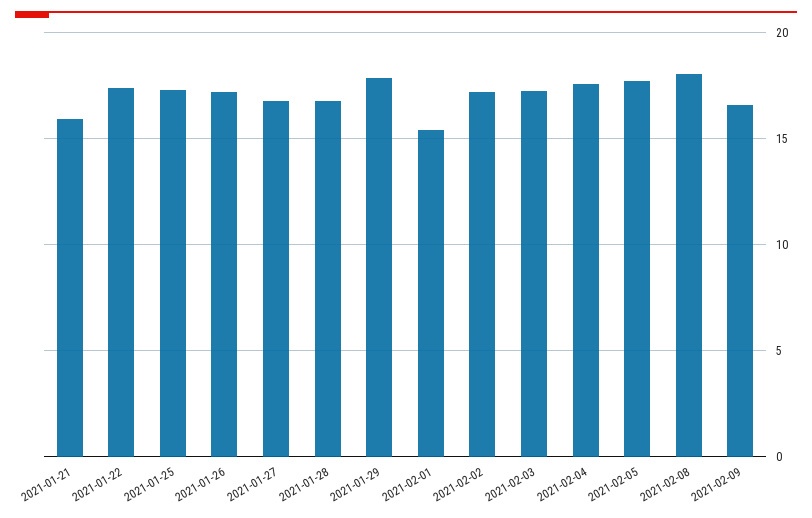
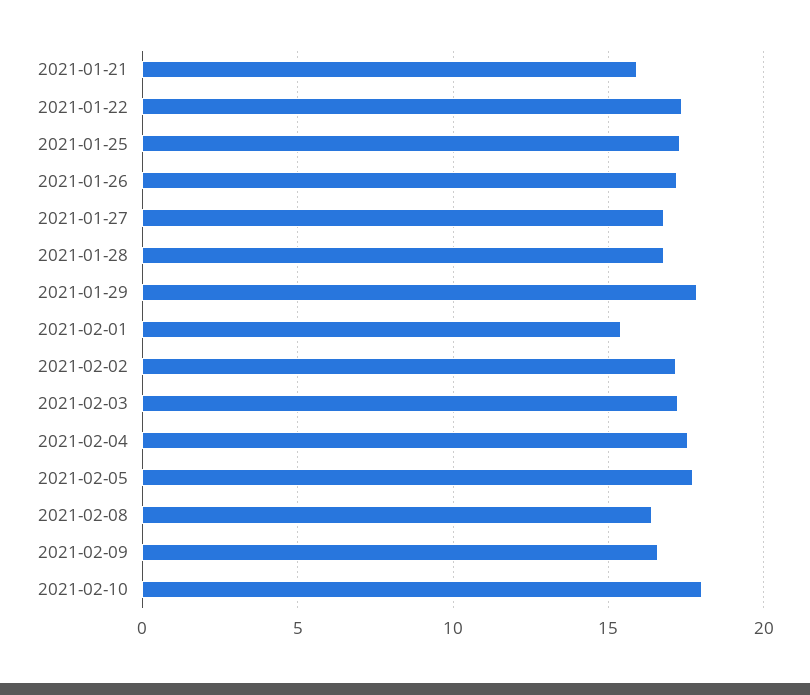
2021-02-08: 18 -> 16.5
2021-02-10: none -> 18

